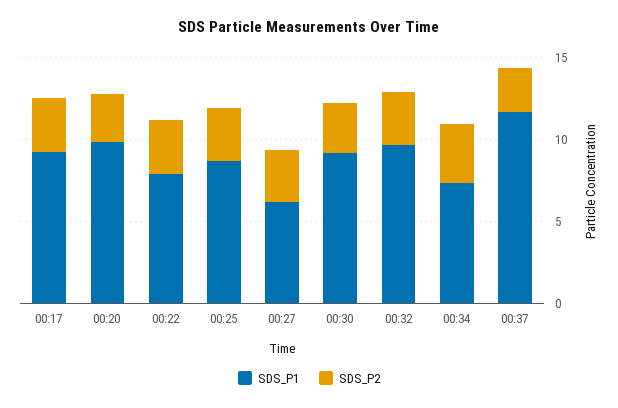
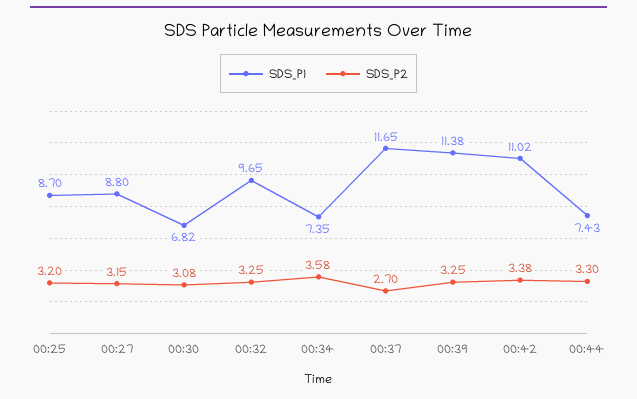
SDS_P1, 00:17: 9 -> none
SDS_P2, 00:17: 3 -> none
SDS_P1, 00:20: 10 -> none
SDS_P2, 00:20: 3 -> none
SDS_P1, 00:22: 8 -> none
SDS_P2, 00:22: 3 -> none
SDS_P1, 00:27: 6 -> 8.8
SDS_P1, 00:30: 9 -> 6.82
SDS_P1, 00:39: none -> 11.38
SDS_P2, 00:39: none -> 3.25
SDS_P1, 00:42: none -> 11.02
SDS_P2, 00:42: none -> 3.38
SDS_P1, 00:44: none -> 7.43
SDS_P2, 00:44: none -> 3.3

